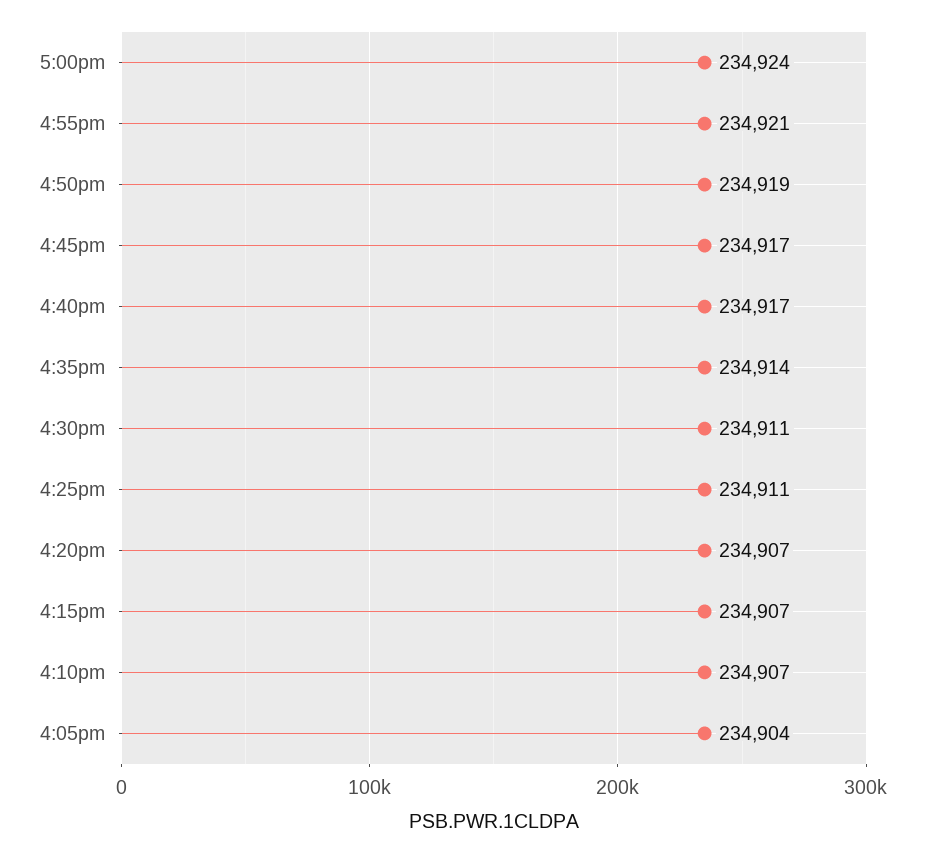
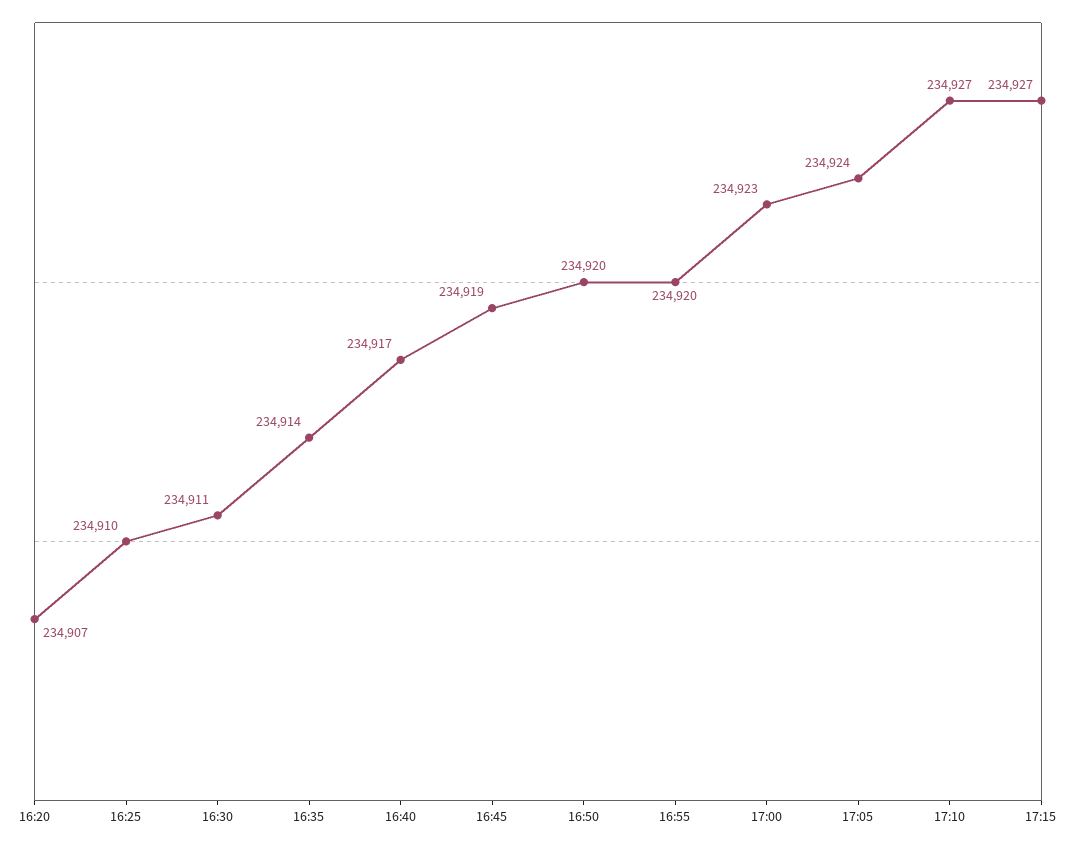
5:00pm: 234924 -> 234923
4:55pm: 234921 -> 234920
4:50pm: 234919 -> 234920
4:45pm: 234917 -> 234919
4:25pm: 234911 -> 234910
4:15pm: 234907 -> none
4:10pm: 234907 -> none
4:05pm: 234904 -> none
17:05: none -> 234924
17:10: none -> 234927
17:15: none -> 234927

